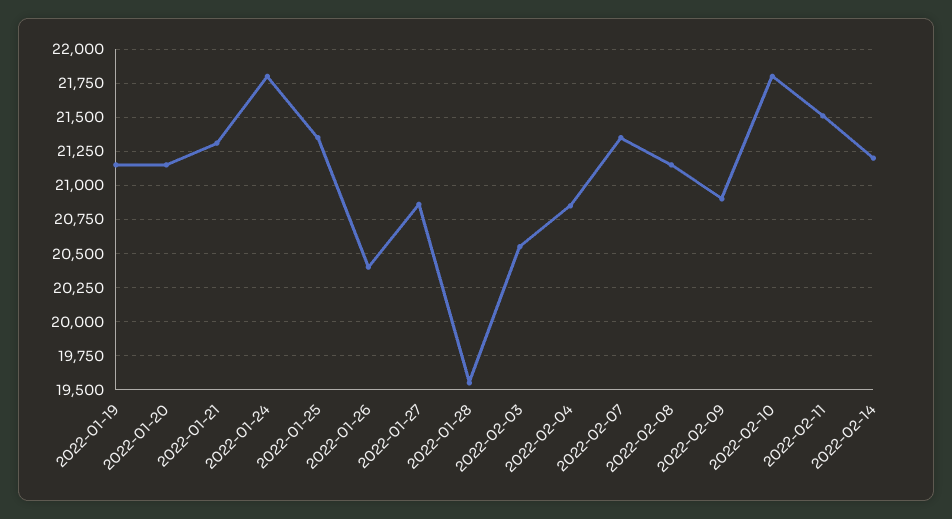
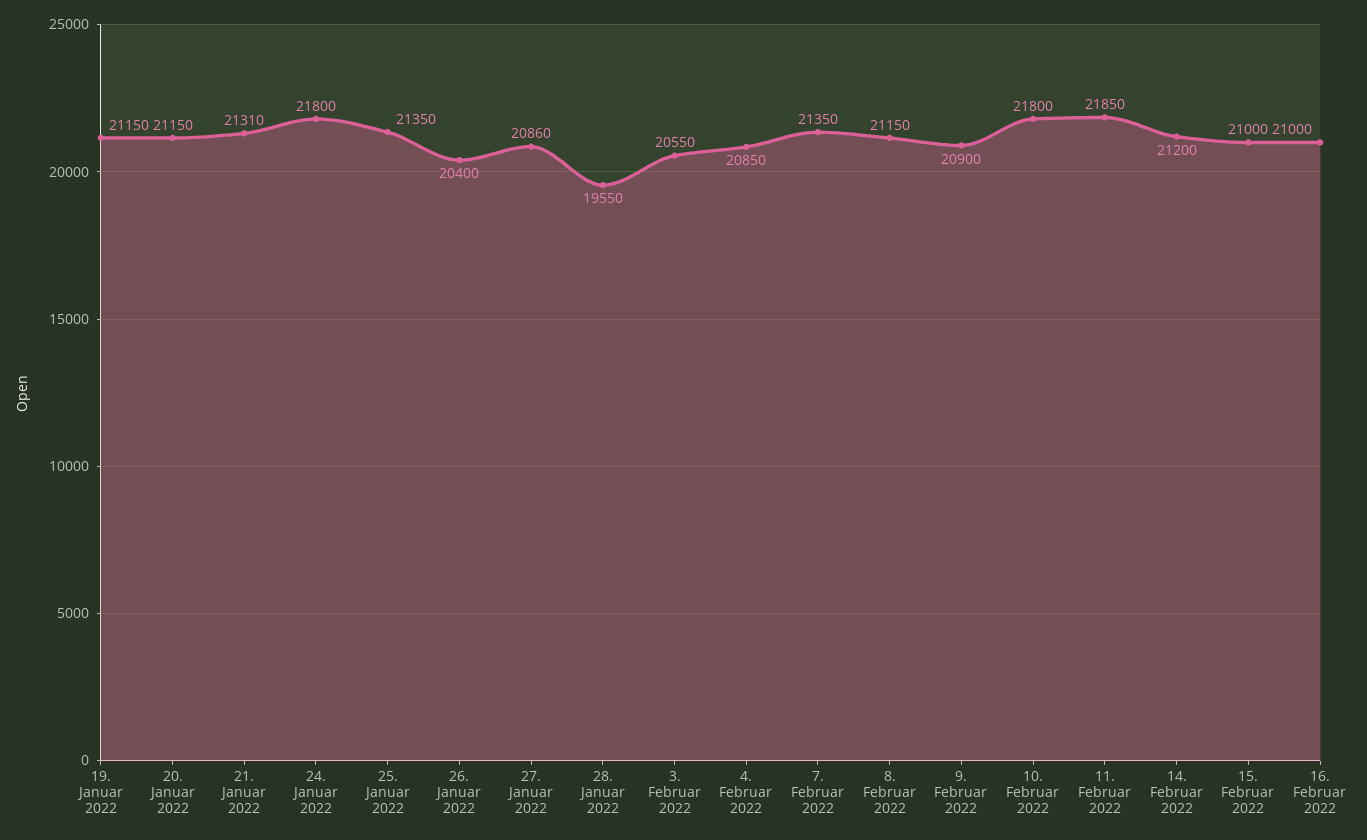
2022-02-11: 21500 -> 21850
15. Februar 2022: none -> 21000
16. Februar 2022: none -> 21000

